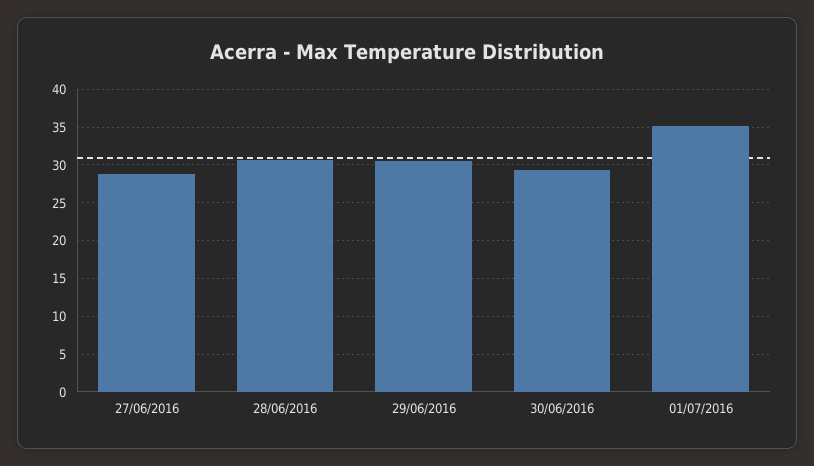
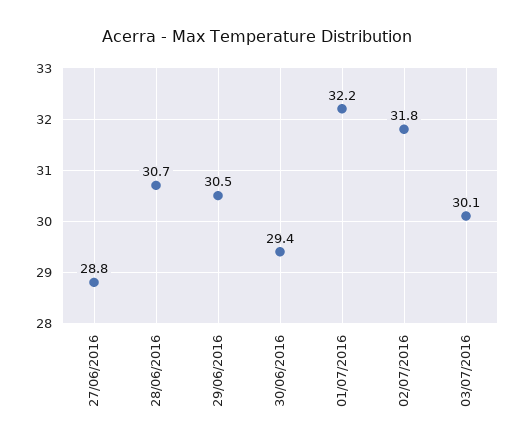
01/07/2016: 35 -> 32.2
02/07/2016: none -> 31.8
03/07/2016: none -> 30.1

